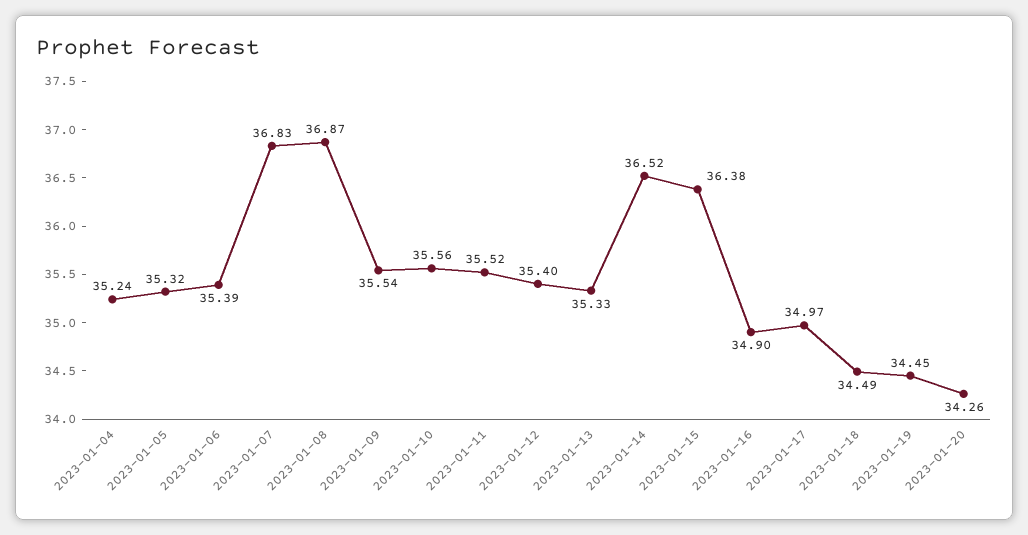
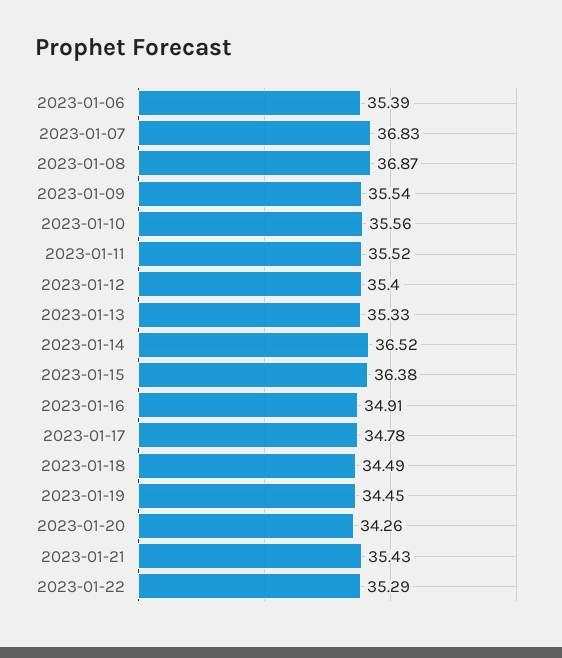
2023-01-04: 35.24 -> none
2023-01-05: 35.32 -> none
2023-01-16: 34.9 -> 34.91
2023-01-17: 34.97 -> 34.78
2023-01-21: none -> 35.43
2023-01-22: none -> 35.29

